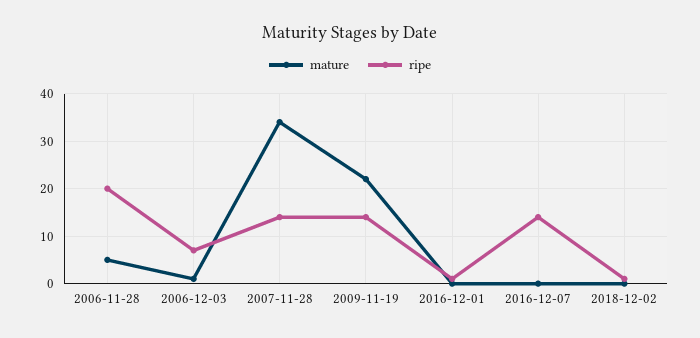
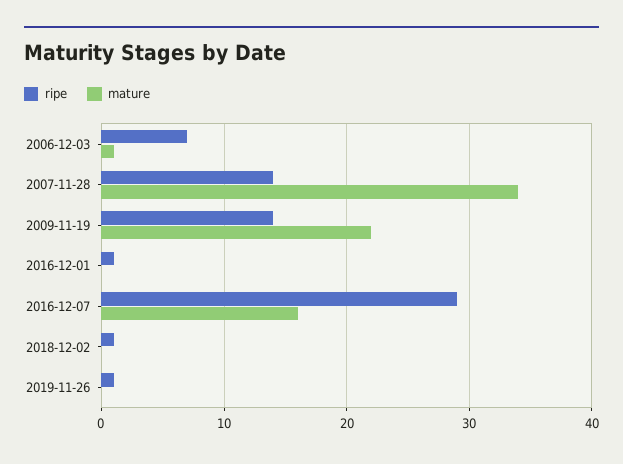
mature, 2006-11-28: 5 -> none
ripe, 2006-11-28: 20 -> none
mature, 2016-12-07: 0 -> 16
ripe, 2016-12-07: 15 -> 29
ripe, 2019-11-26: none -> 1
mature, 2019-11-26: none -> 0

